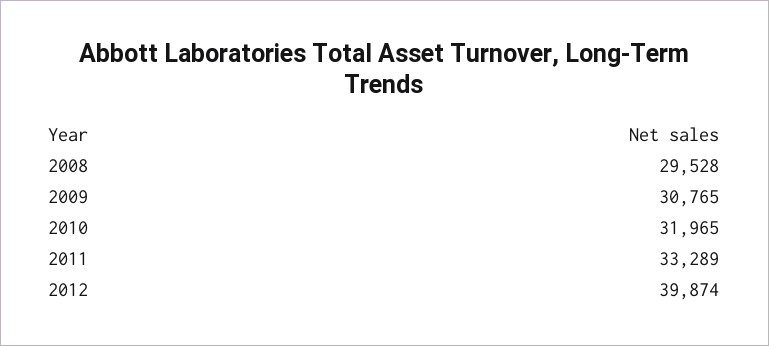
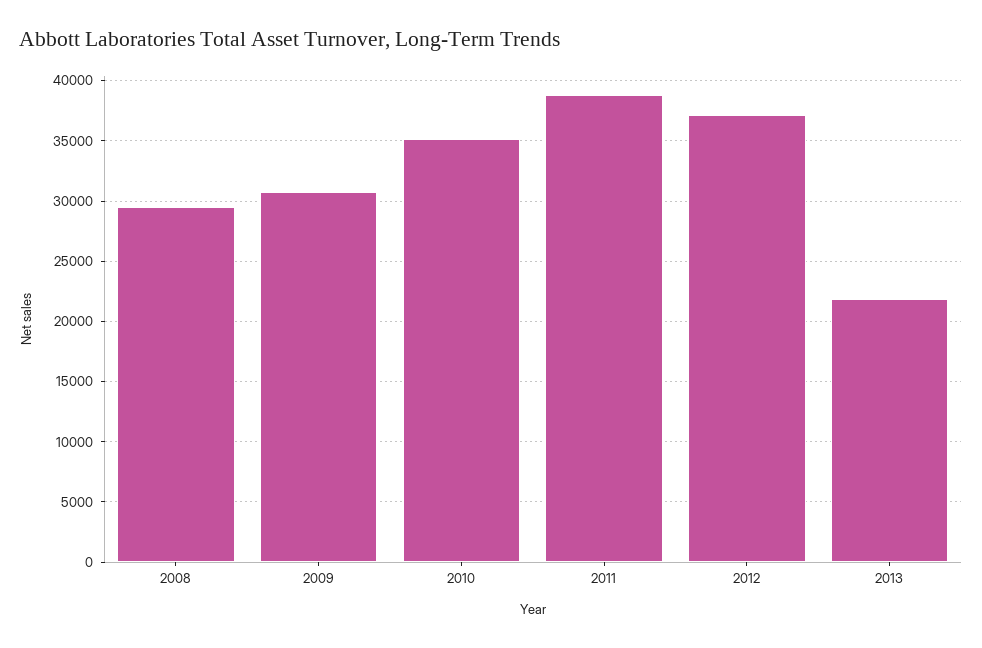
2010: 31965 -> 35000
2011: 33289 -> 39000
2012: 39874 -> 37000
2013: none -> 22000

